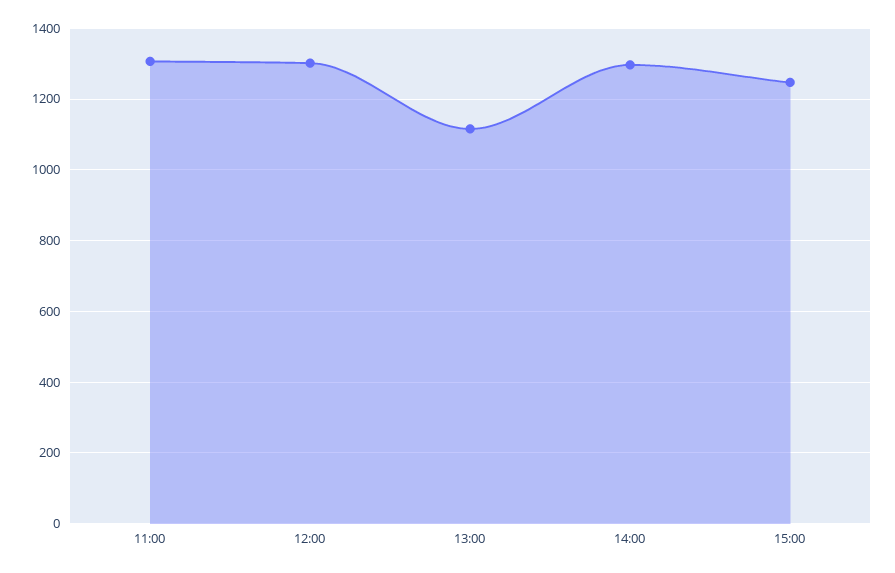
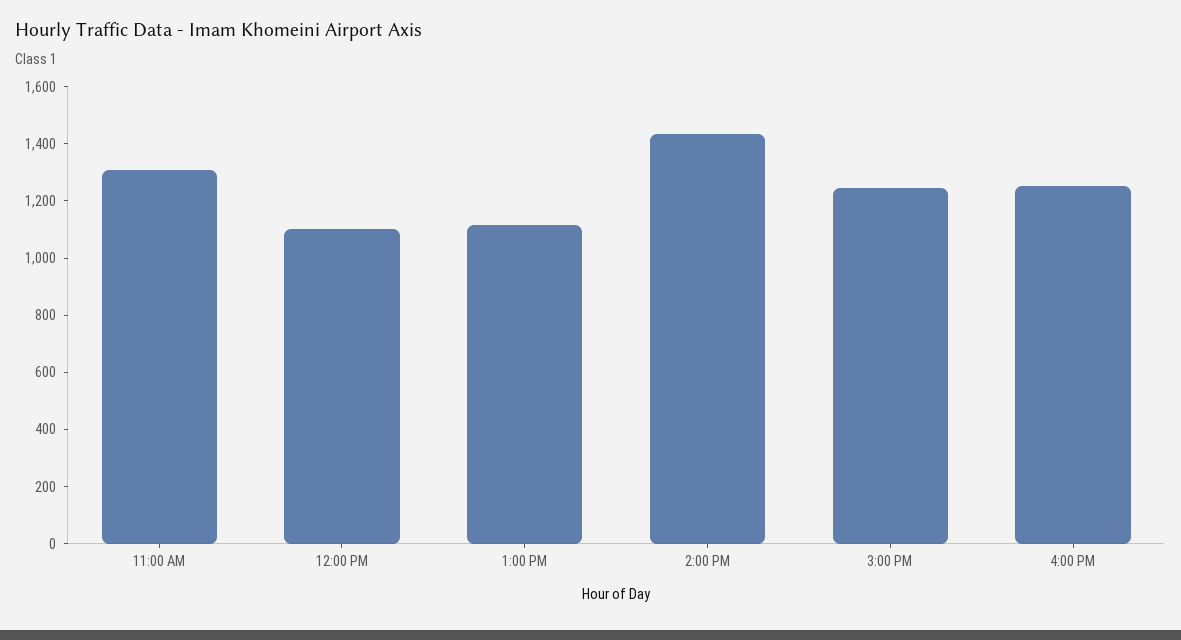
12:00: 1300 -> 1100
14:00: 1300 -> 1450
4:00 PM: none -> 1250

